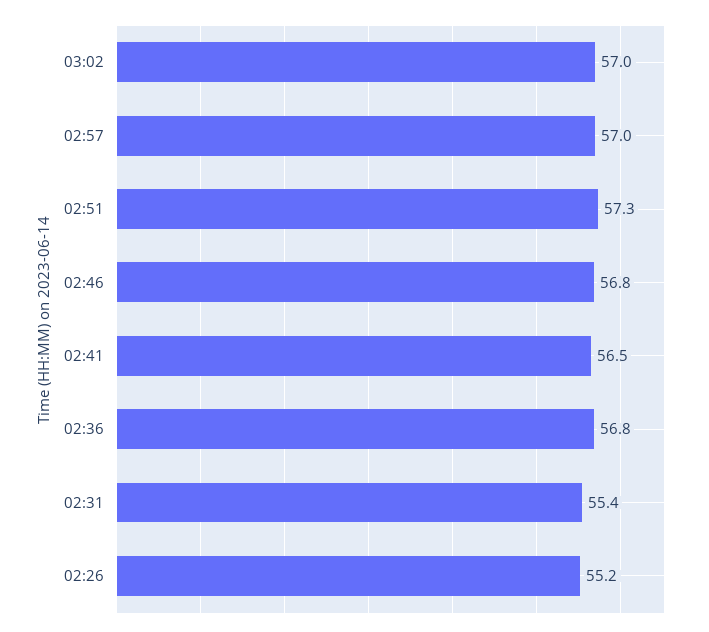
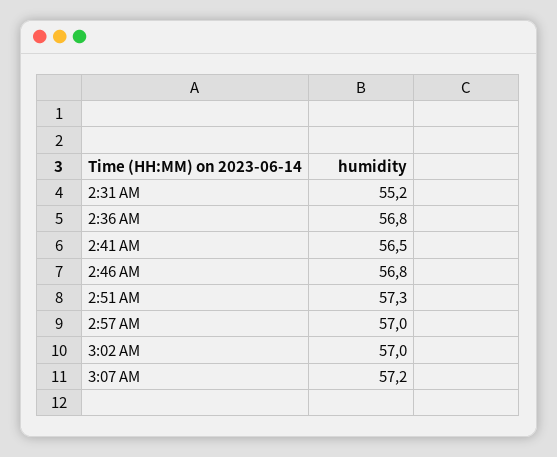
02:31: 55.4 -> 55.2
02:26: 55.2 -> none
3:07 AM: none -> 57.2

